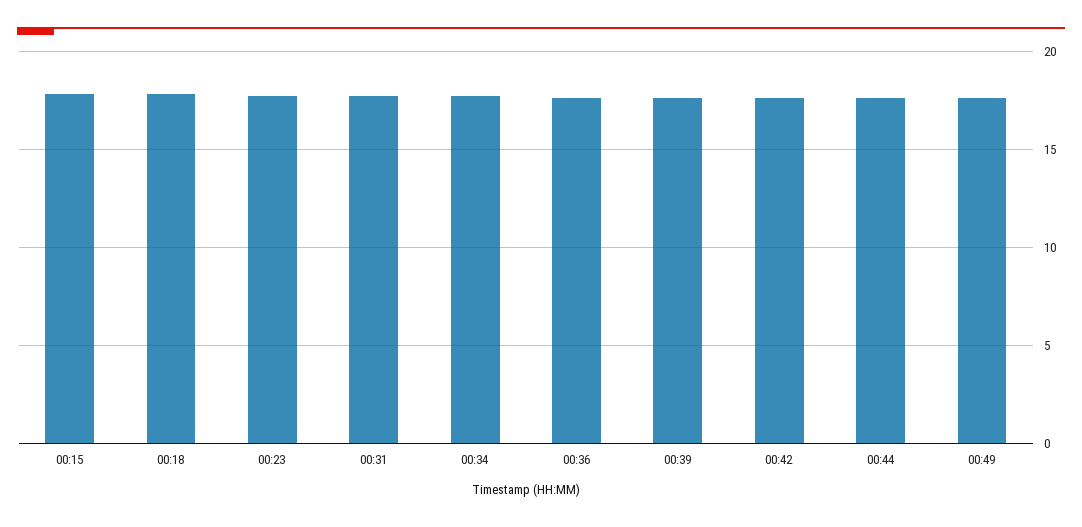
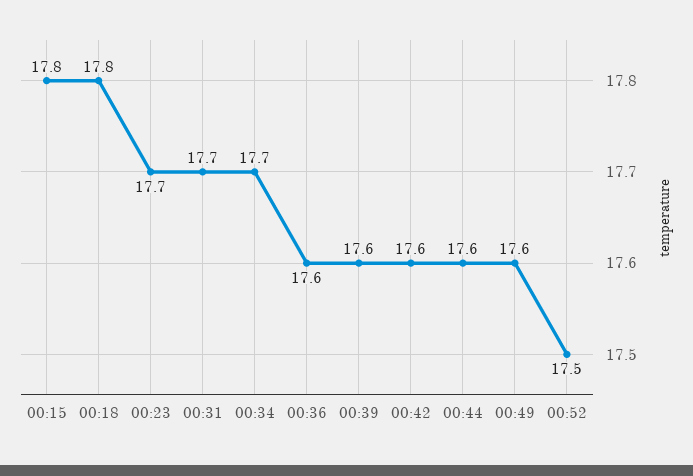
00:52: none -> 17.5

